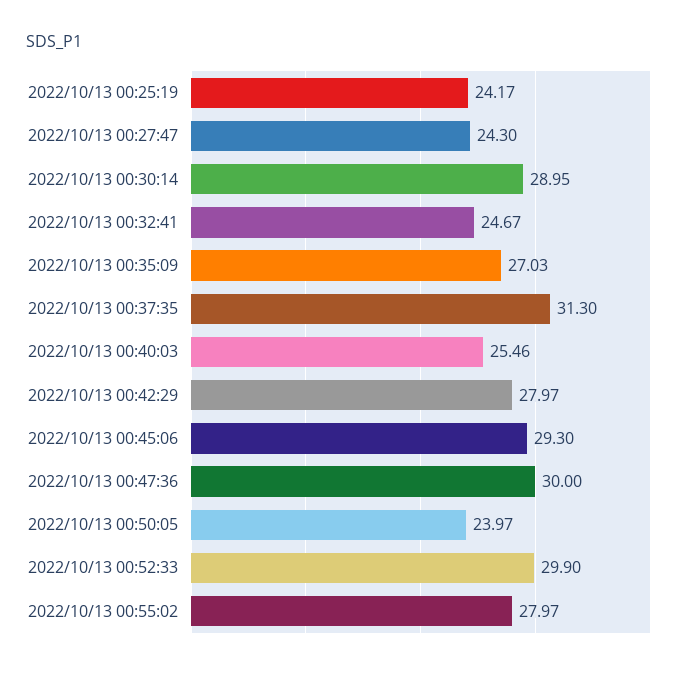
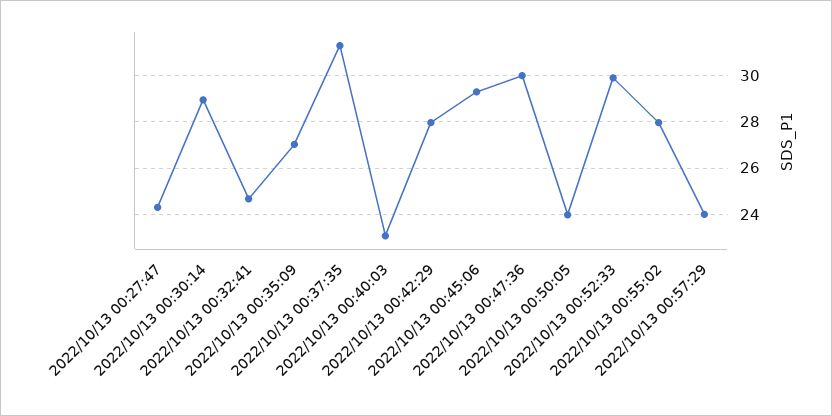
2022/10/13 00:25:19: 24.17 -> none
2022/10/13 00:40:03: 25.46 -> 23
2022/10/13 00:57:29: none -> 24

